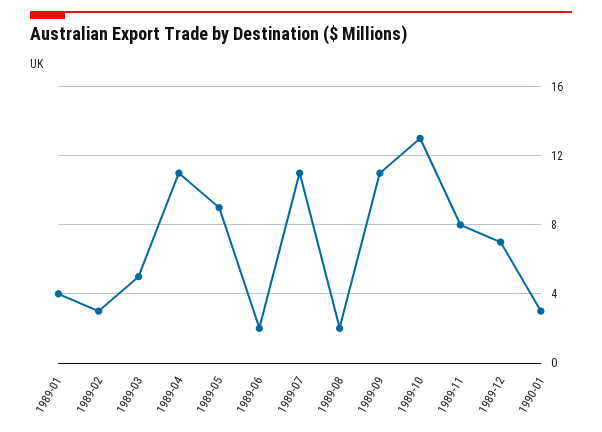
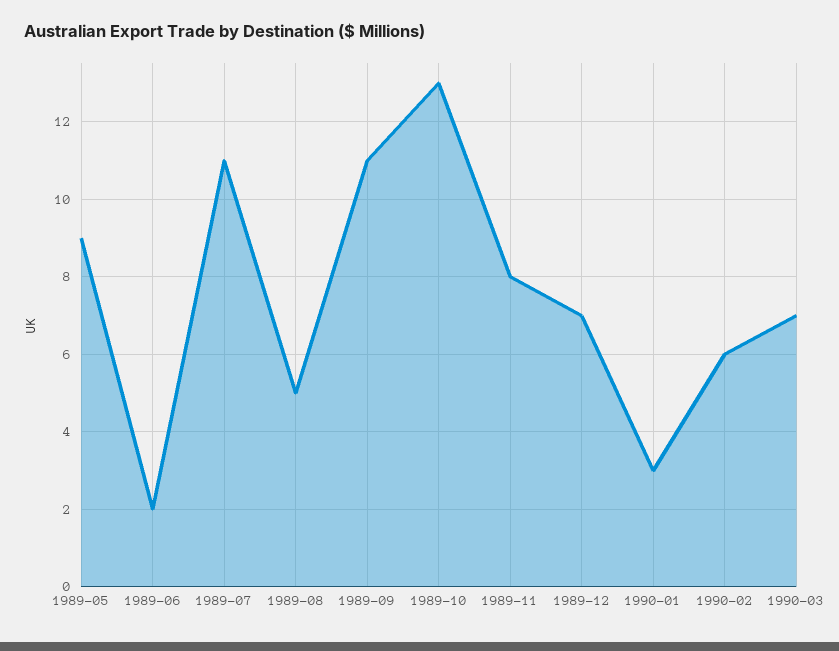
1989-01: 4 -> none
1989-02: 3 -> none
1989-03: 5 -> none
1989-04: 11 -> none
1989-08: 2 -> 5
1990-02: none -> 6
1990-03: none -> 7

